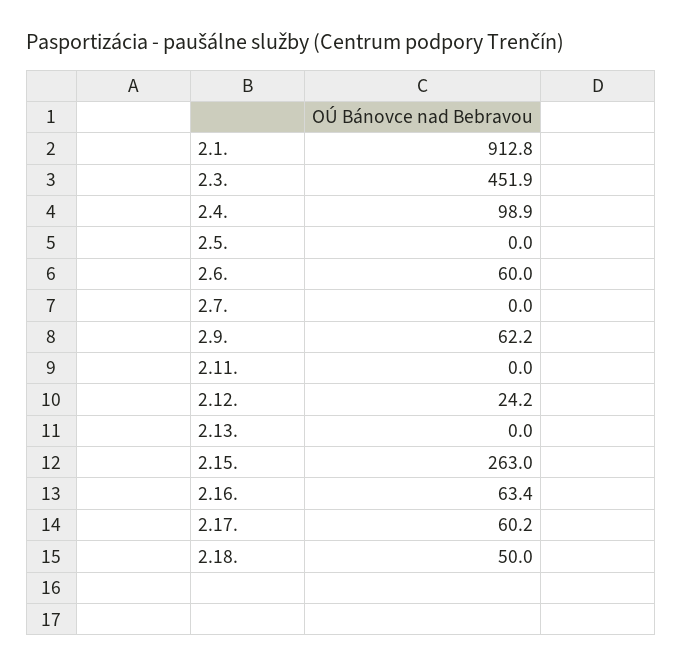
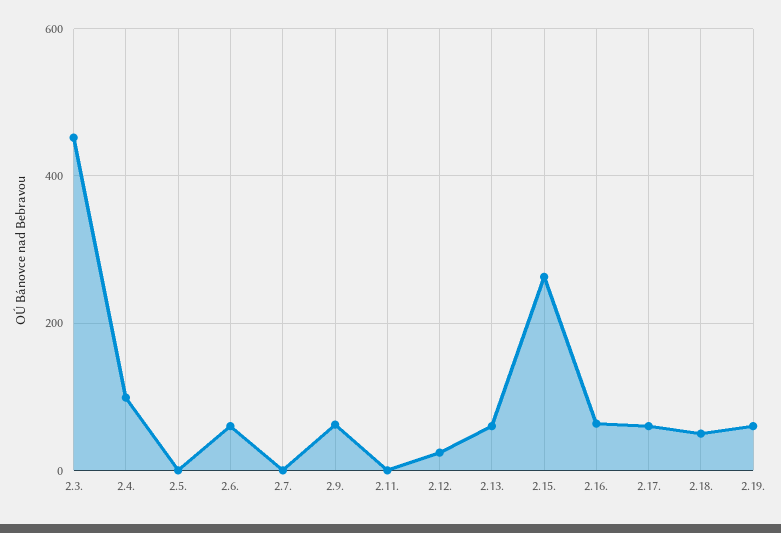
2.1.: 912.8 -> none
2.13.: 0 -> 60
2.19.: none -> 60

